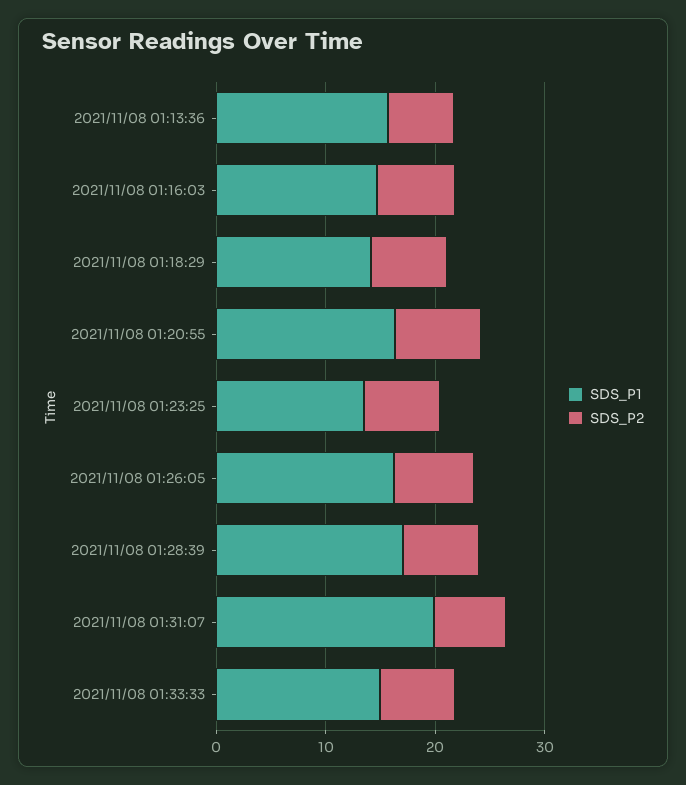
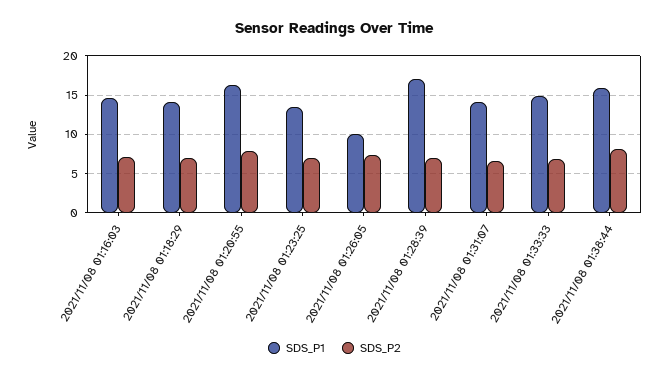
SDS_P1, 2021/11/08 01:13:36: 16 -> none
SDS_P2, 2021/11/08 01:13:36: 6 -> none
SDS_P1, 2021/11/08 01:26:05: 16 -> 10
SDS_P1, 2021/11/08 01:31:07: 20 -> 14
SDS_P1, 2021/11/08 01:38:44: none -> 16
SDS_P2, 2021/11/08 01:38:44: none -> 8

